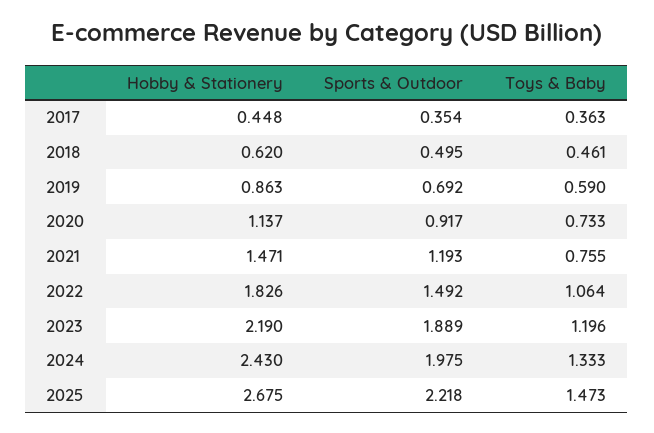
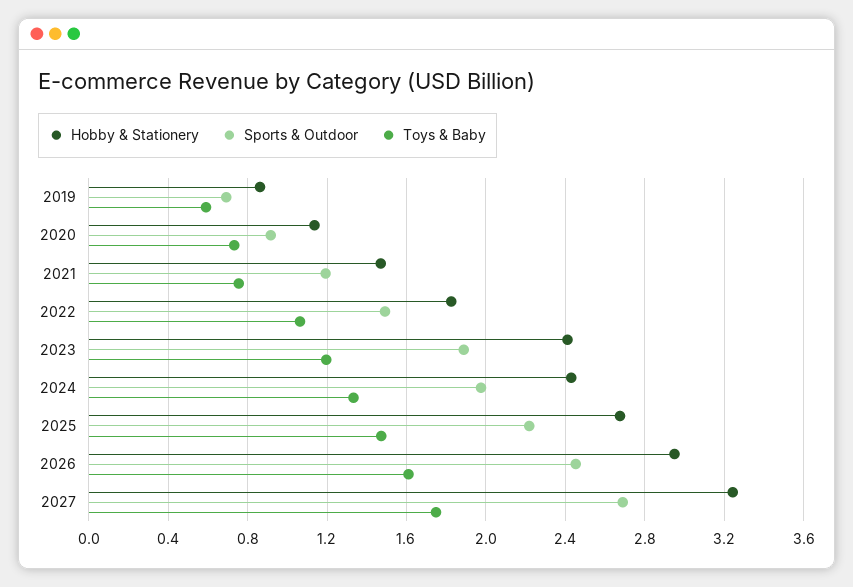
Hobby & Stationery, 2017: 0.448 -> none
Sports & Outdoor, 2017: 0.354 -> none
Toys & Baby, 2017: 0.363 -> none
Hobby & Stationery, 2018: 0.62 -> none
Sports & Outdoor, 2018: 0.495 -> none
Toys & Baby, 2018: 0.461 -> none
Hobby & Stationery, 2023: 2.19 -> 2.4
Hobby & Stationery, 2026: none -> 2.95
Sports & Outdoor, 2026: none -> 2.45
Toys & Baby, 2026: none -> 1.6
Hobby & Stationery, 2027: none -> 3.25
Sports & Outdoor, 2027: none -> 2.7
Toys & Baby, 2027: none -> 1.75

